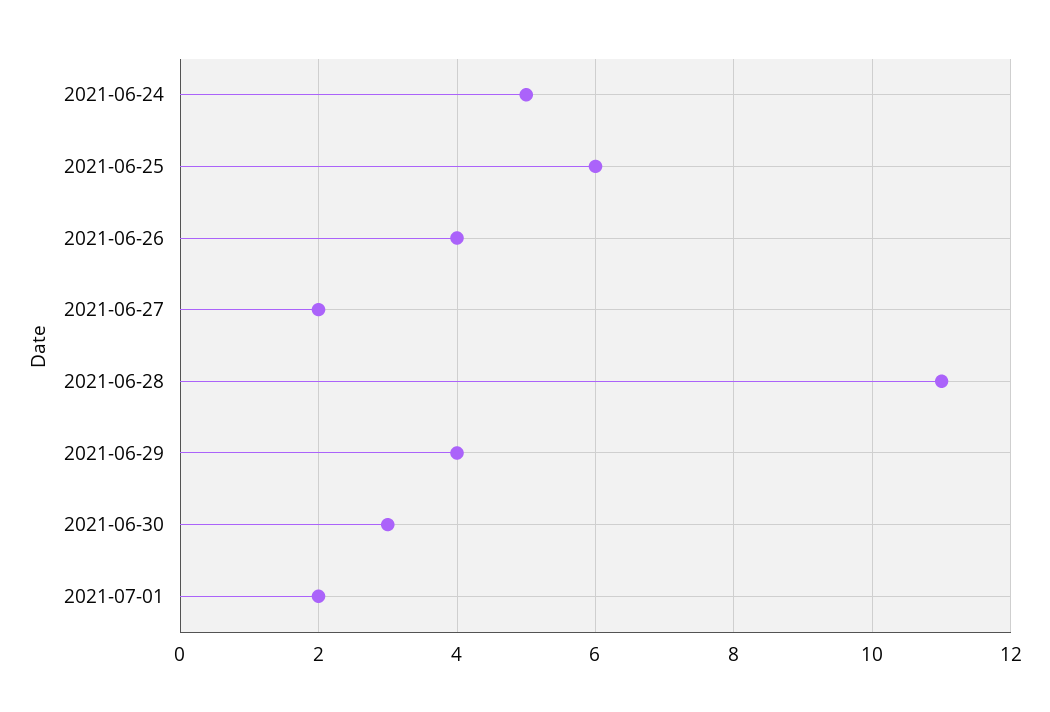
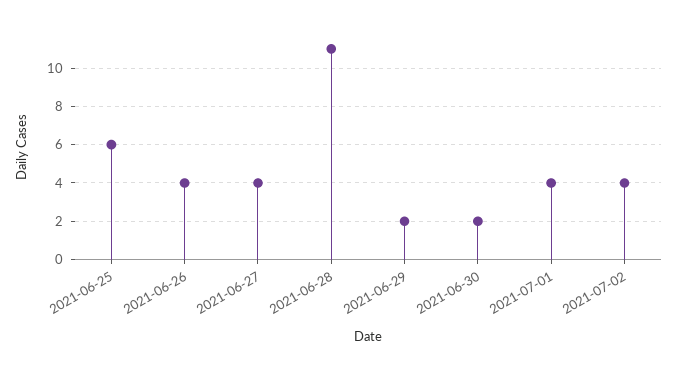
2021-06-24: 5 -> none
2021-06-27: 2 -> 4
2021-06-29: 4 -> 2
2021-06-30: 3 -> 2
2021-07-01: 2 -> 4
2021-07-02: none -> 4

